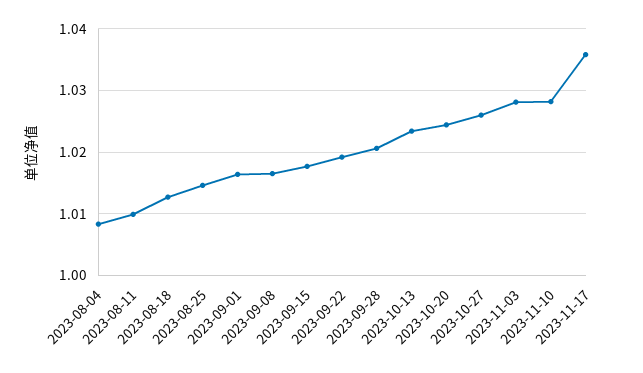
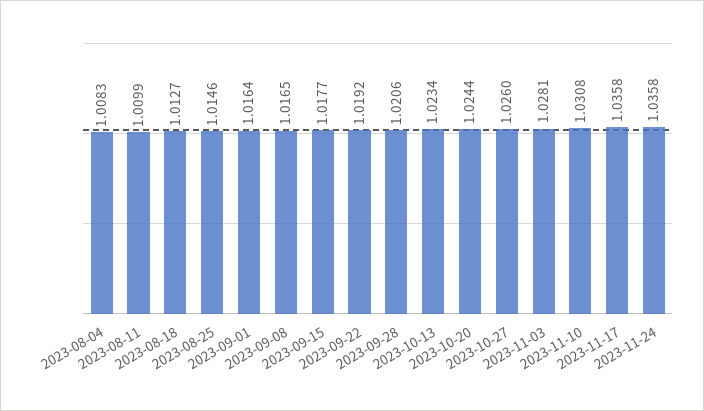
2023-11-10: 1.028 -> 1.0308
2023-11-24: none -> 1.0358

